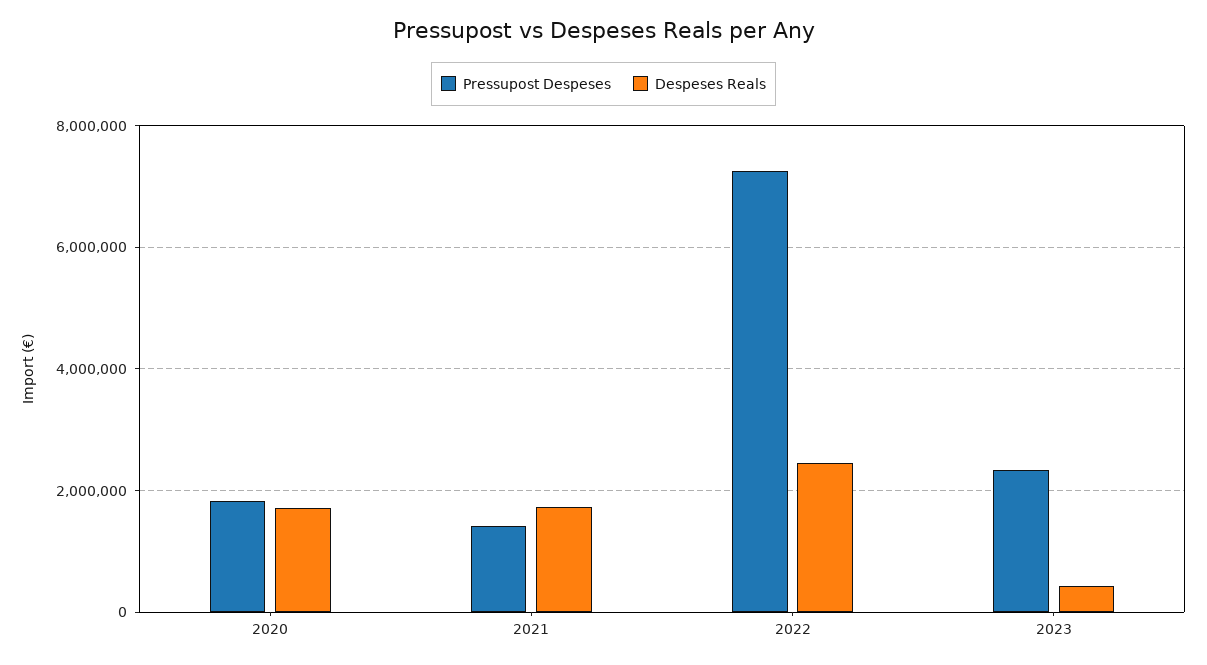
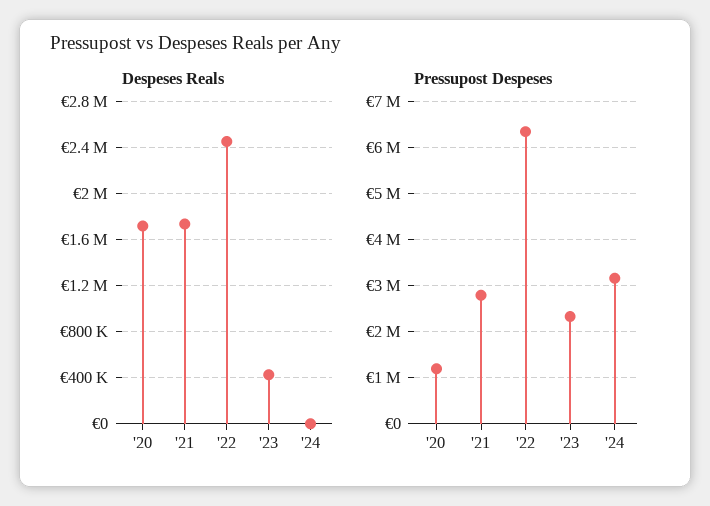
Pressupost Despeses, 2020: 1800000 -> 1200000
Pressupost Despeses, 2021: 1400000 -> 2800000
Pressupost Despeses, 2022: 7200000 -> 6400000
Despeses Reals, '24: none -> 0
Pressupost Despeses, '24: none -> 3200000

